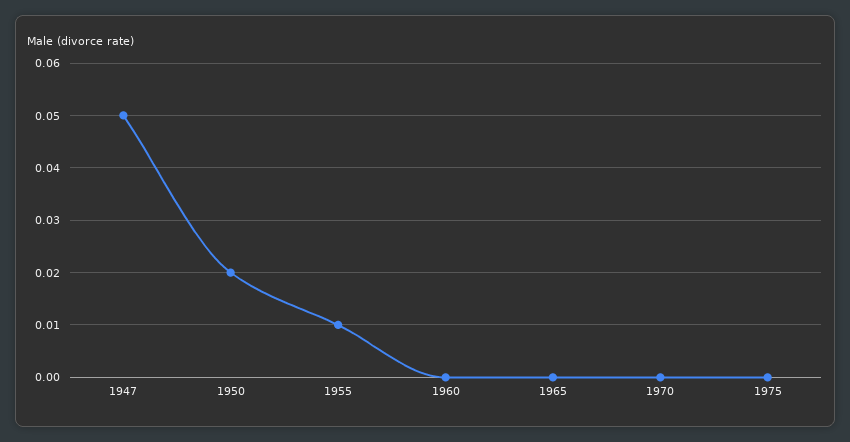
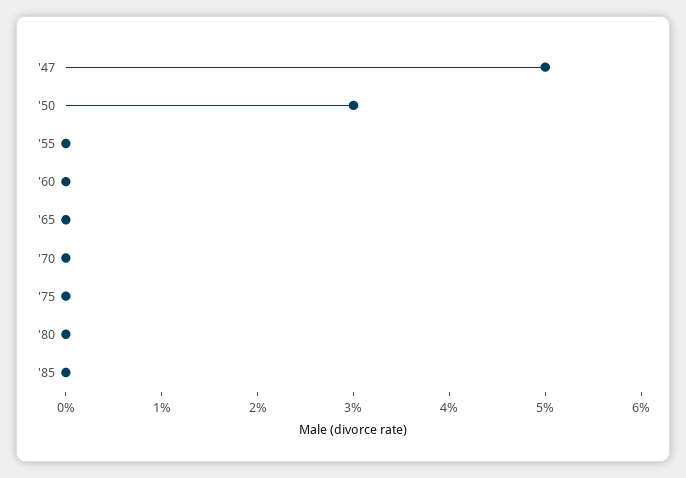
1950: 0.02 -> 0.03
1955: 0.01 -> 0
'80: none -> 0
'85: none -> 0

